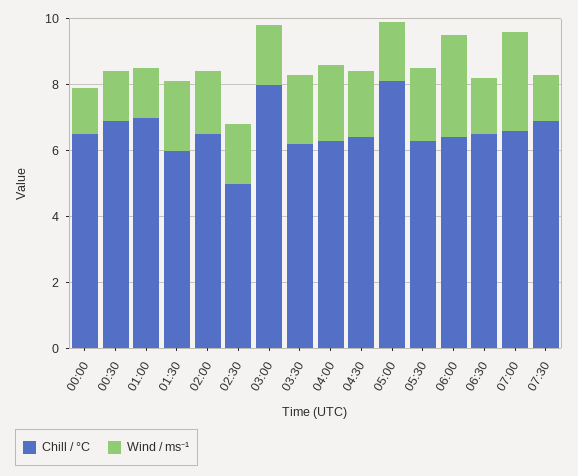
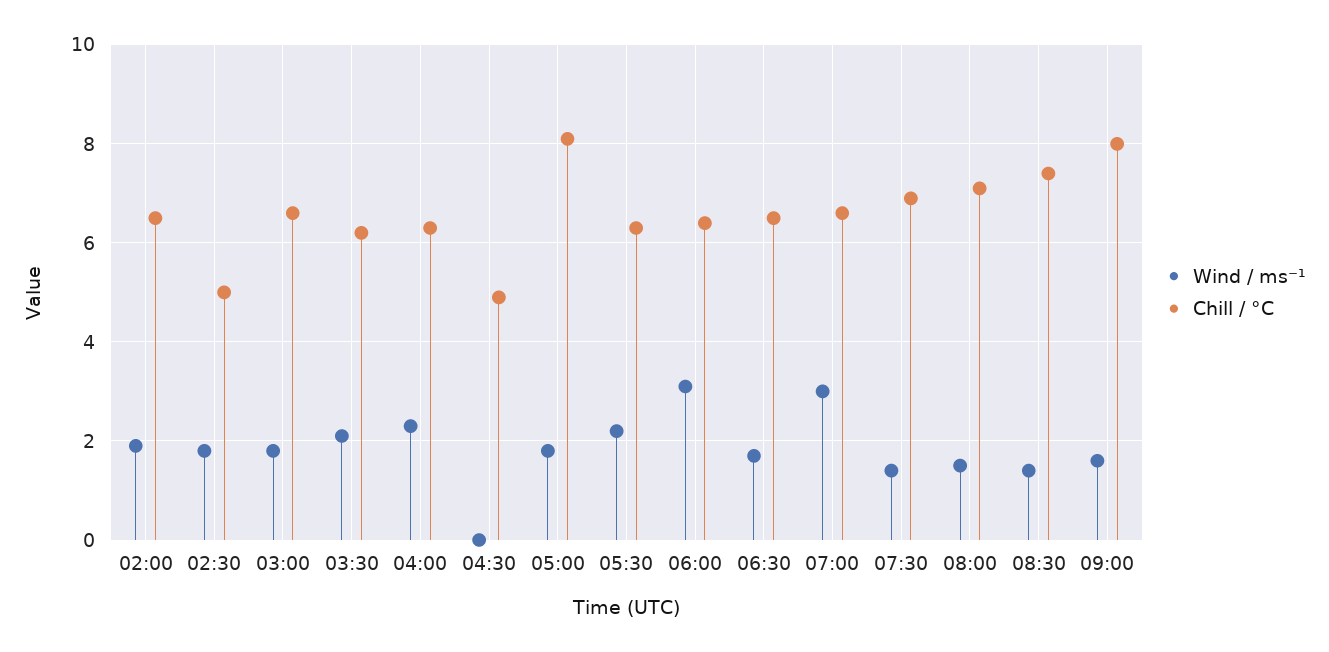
Chill / °C, 00:00: 6.5 -> none
Wind / ms⁻¹, 00:00: 1.5 -> none
Chill / °C, 00:30: 7 -> none
Wind / ms⁻¹, 00:30: 1.5 -> none
Chill / °C, 01:00: 7 -> none
Wind / ms⁻¹, 01:00: 1.5 -> none
Chill / °C, 01:30: 6 -> none
Wind / ms⁻¹, 01:30: 2 -> none
Chill / °C, 03:00: 8 -> 6.5
Chill / °C, 04:30: 6.5 -> 5
Wind / ms⁻¹, 04:30: 2 -> 0
Wind / ms⁻¹, 08:00: none -> 1.5
Chill / °C, 08:00: none -> 7
Wind / ms⁻¹, 08:30: none -> 1.5
Chill / °C, 08:30: none -> 7.5
Wind / ms⁻¹, 09:00: none -> 1.5
Chill / °C, 09:00: none -> 8

